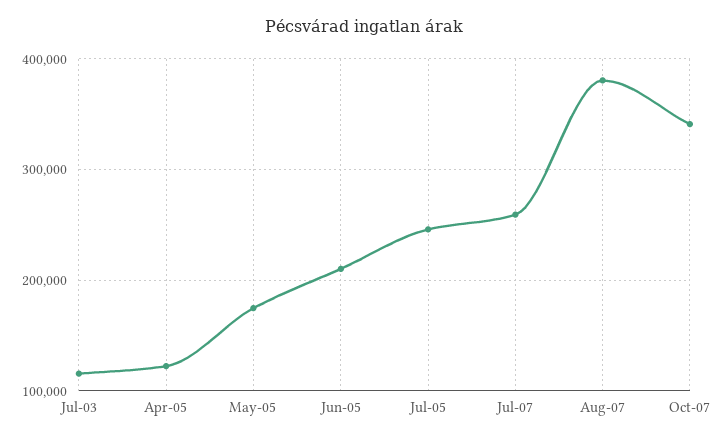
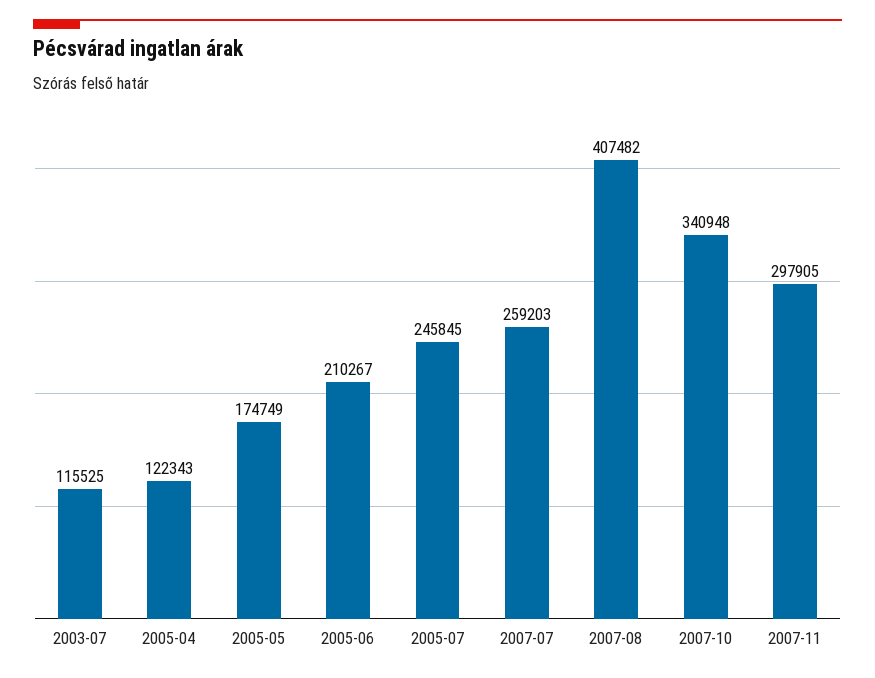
Aug-07: 380000 -> 407482
2007-11: none -> 297905

